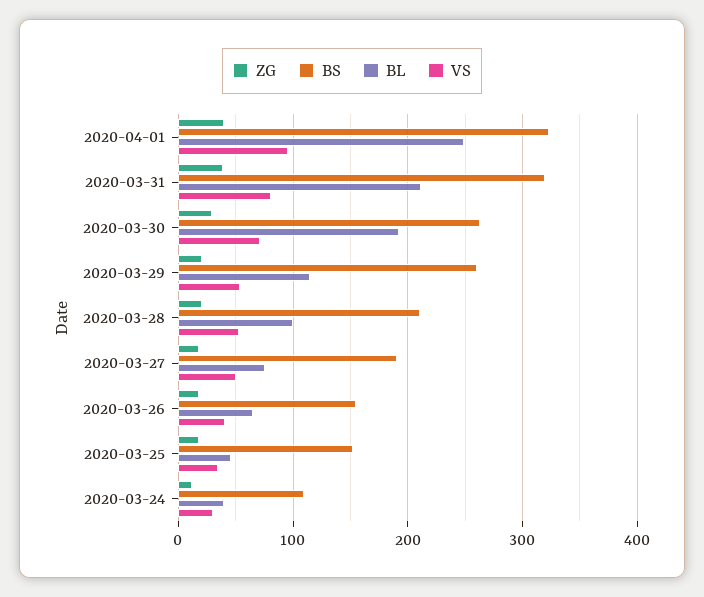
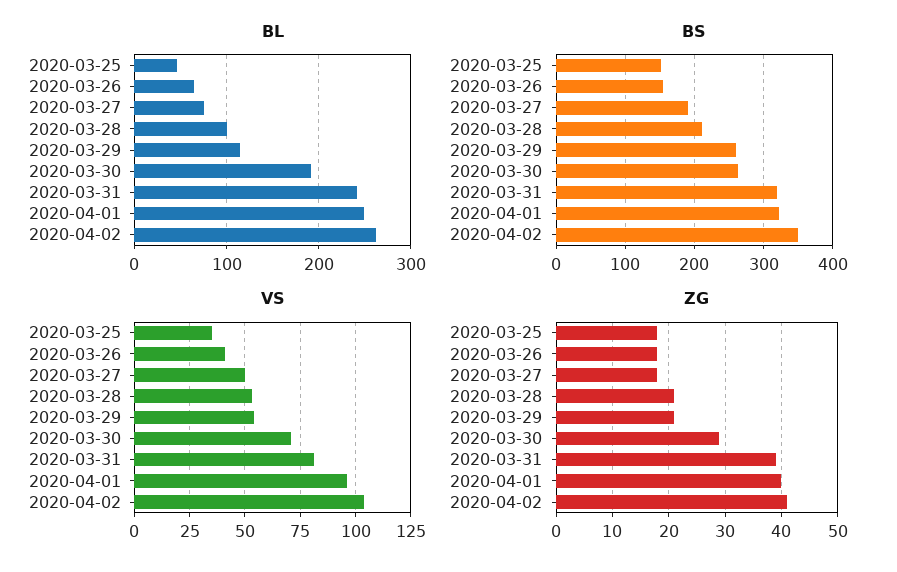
BL, 2020-03-31: 210 -> 240
ZG, 2020-03-24: 10 -> none
BS, 2020-03-24: 110 -> none
BL, 2020-03-24: 40 -> none
VS, 2020-03-24: 30 -> none
BL, 2020-04-02: none -> 260
BS, 2020-04-02: none -> 350
VS, 2020-04-02: none -> 105
ZG, 2020-04-02: none -> 40

